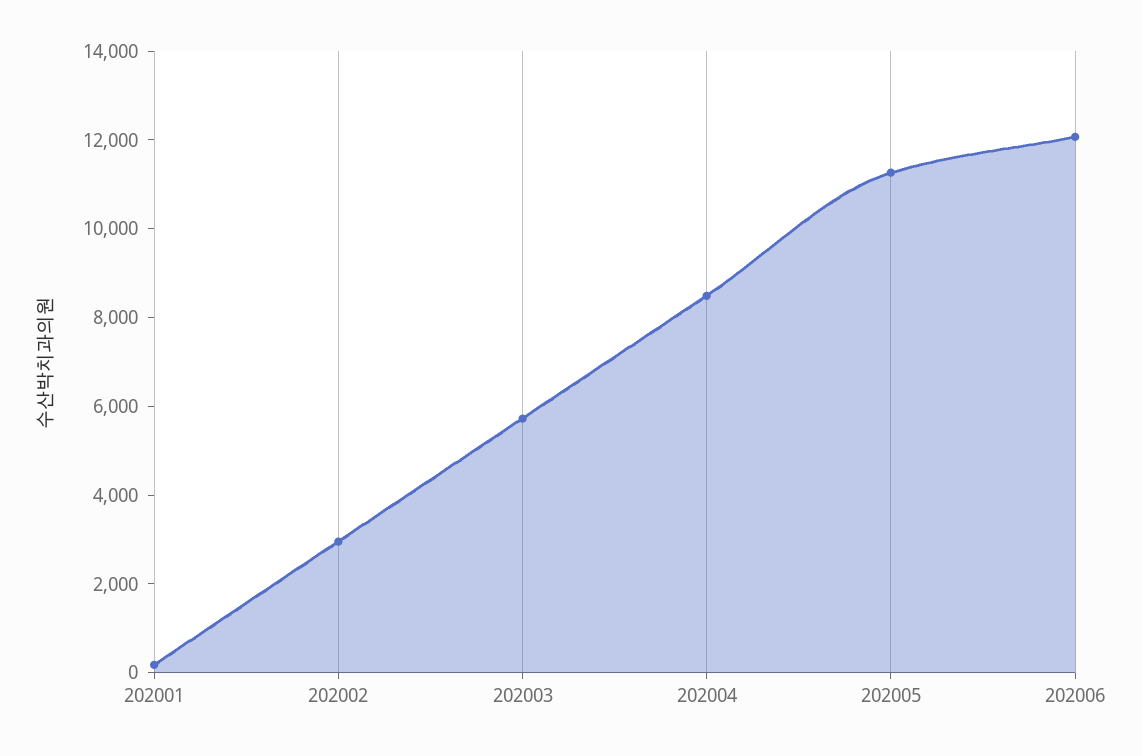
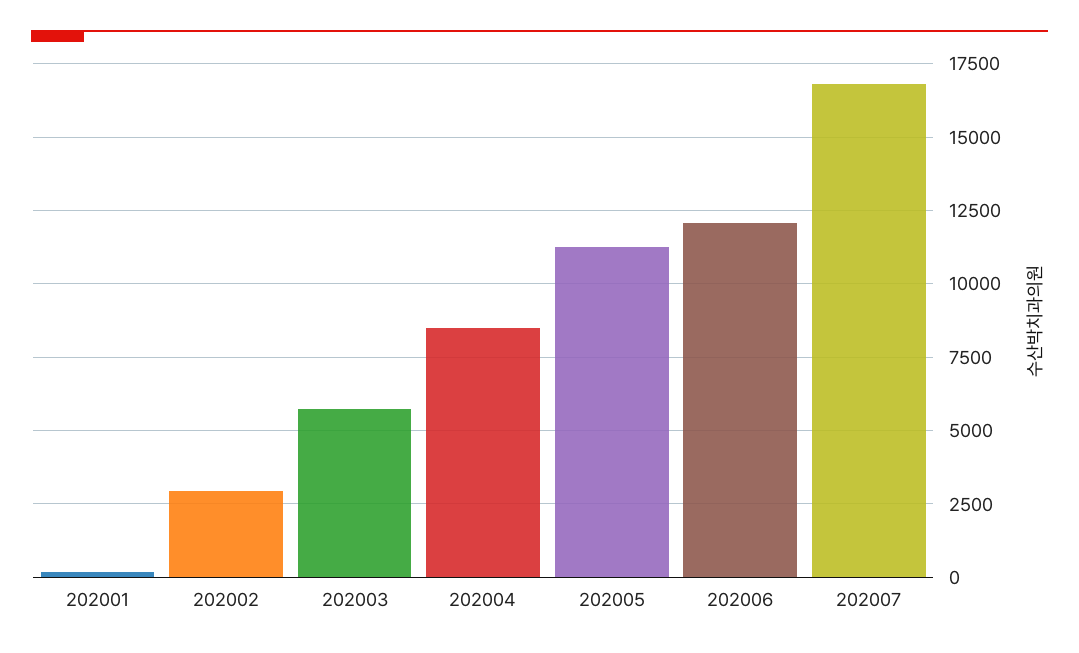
202007: none -> 16750

